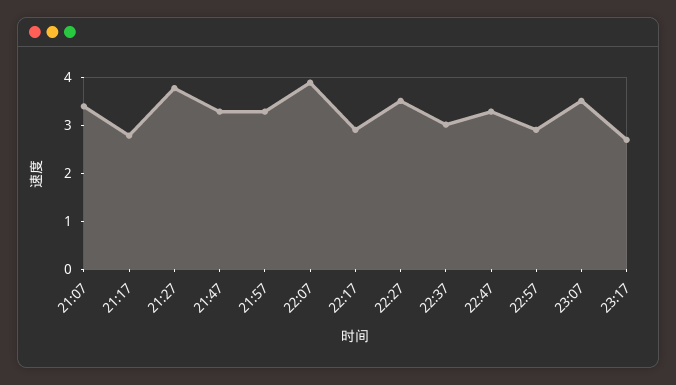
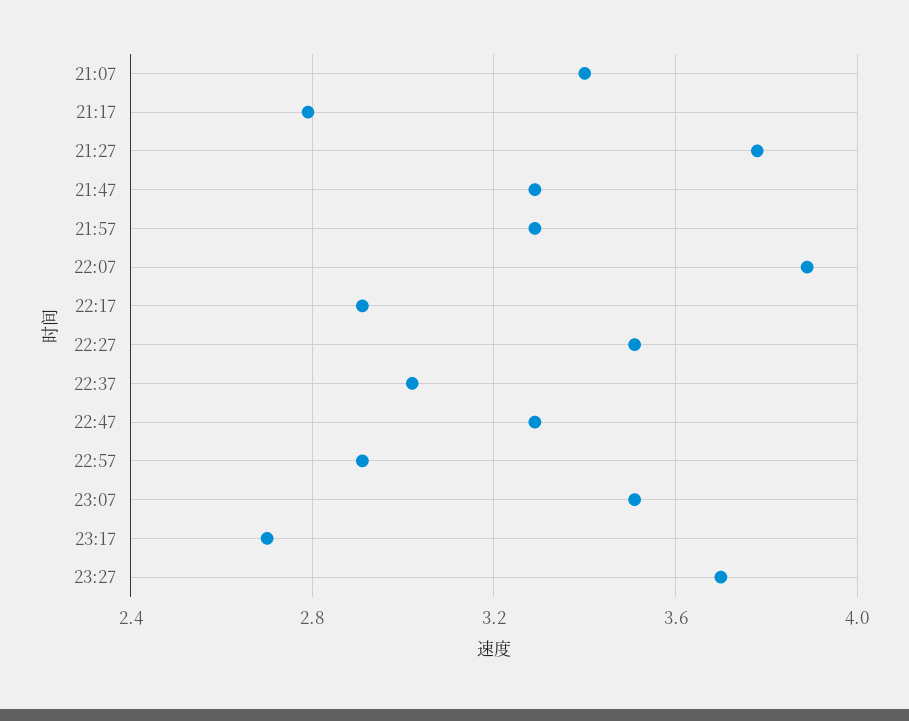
23:27: none -> 3.7

